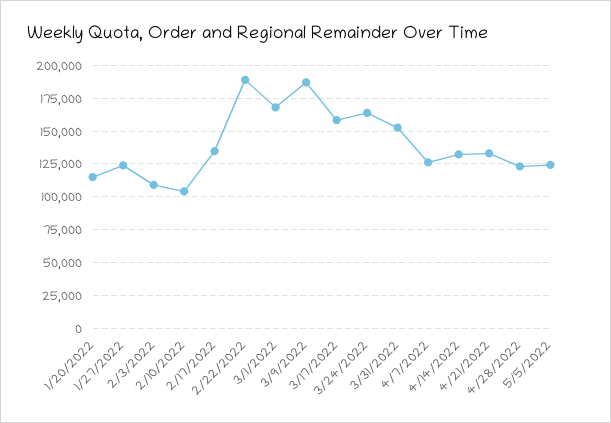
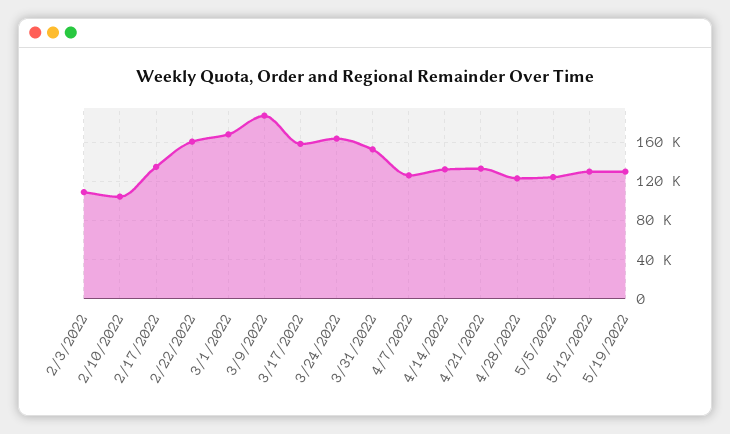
1/20/2022: 115000 -> none
1/27/2022: 125000 -> none
2/22/2022: 190000 -> 160000
5/12/2022: none -> 130000
5/19/2022: none -> 130000

